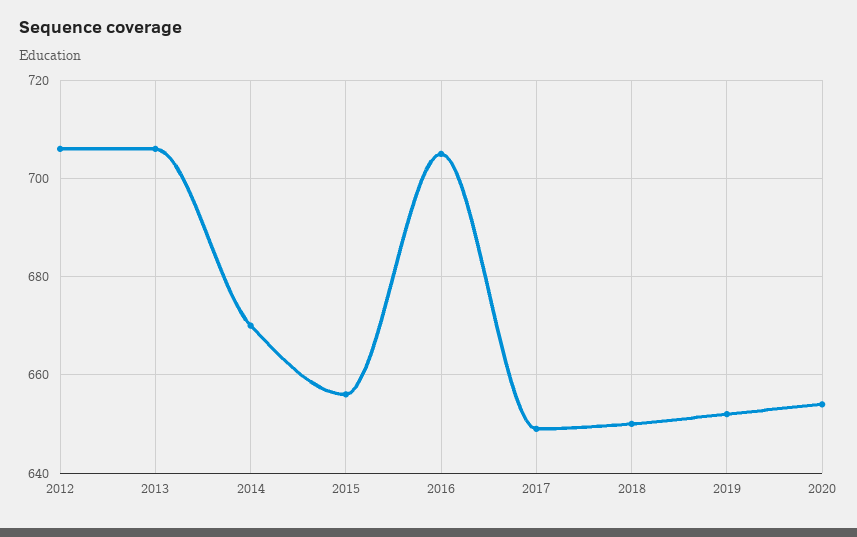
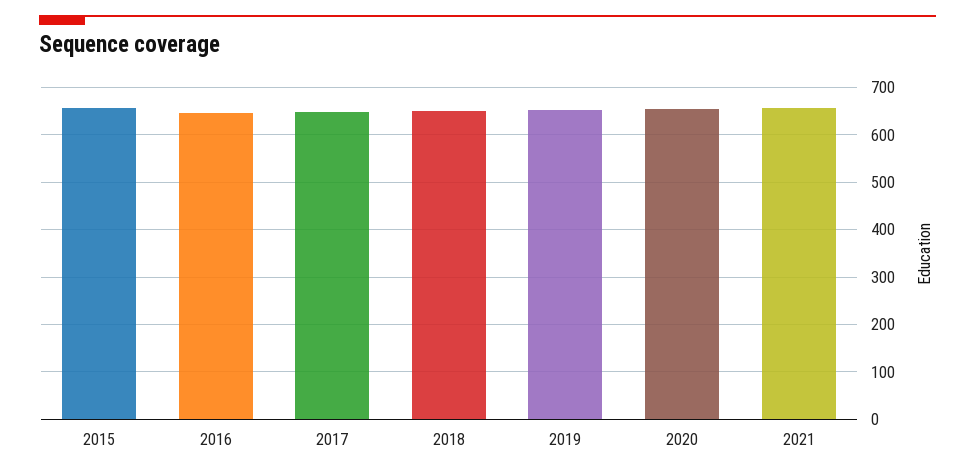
2012: 705 -> none
2013: 705 -> none
2014: 670 -> none
2016: 705 -> 640
2021: none -> 660

